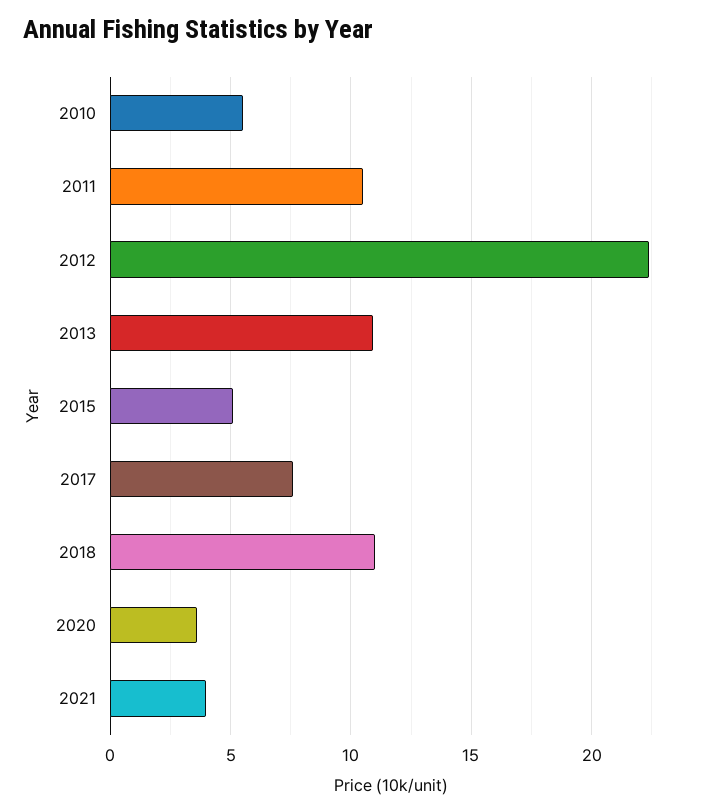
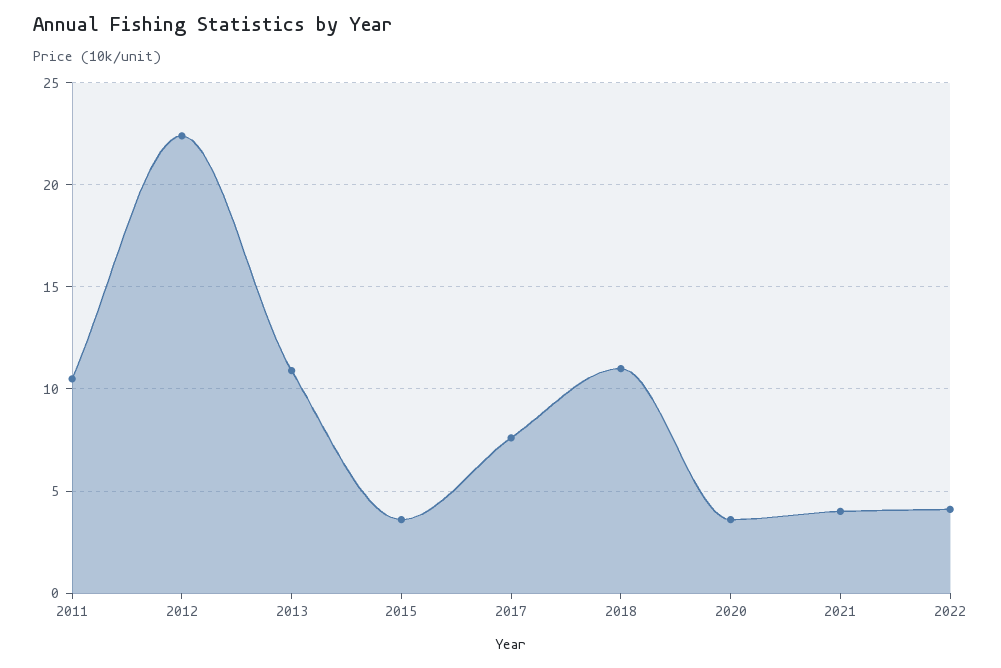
2010: 5.5 -> none
2015: 5 -> 3.5
2022: none -> 4

